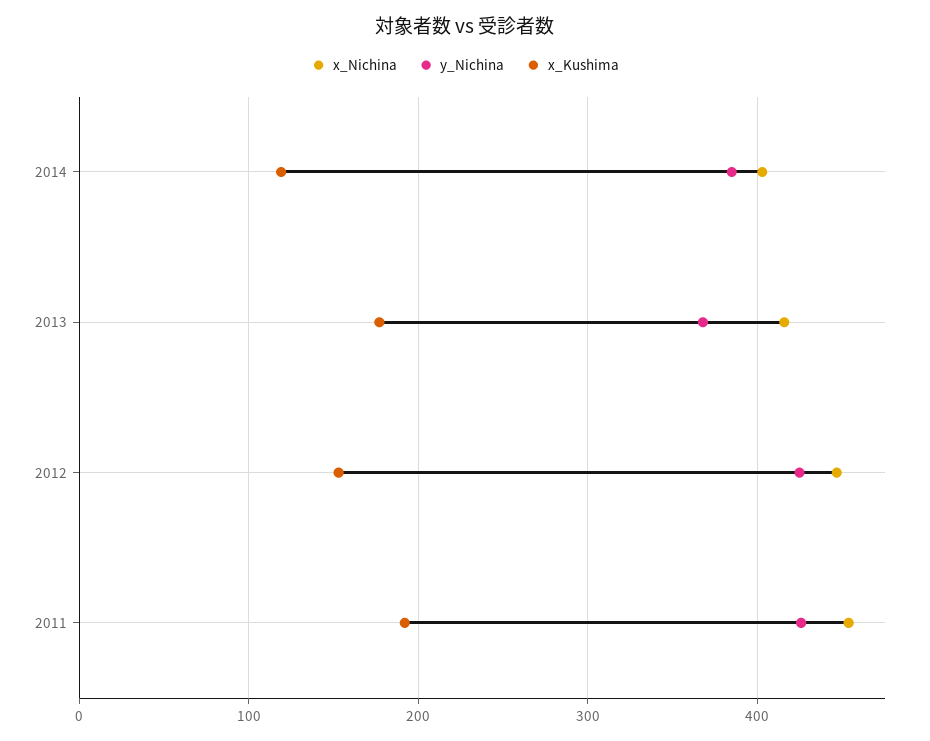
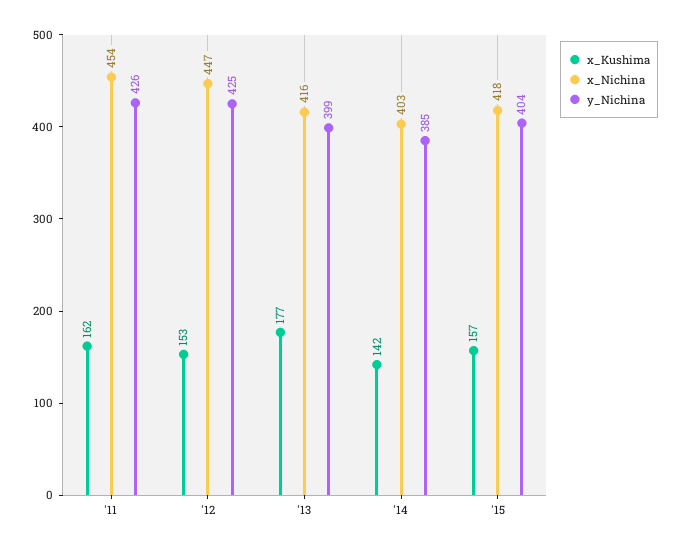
x_Kushima, 2014: 120 -> 142
y_Nichina, 2013: 370 -> 399
x_Kushima, 2011: 190 -> 162
x_Kushima, '15: none -> 157
x_Nichina, '15: none -> 418
y_Nichina, '15: none -> 404

